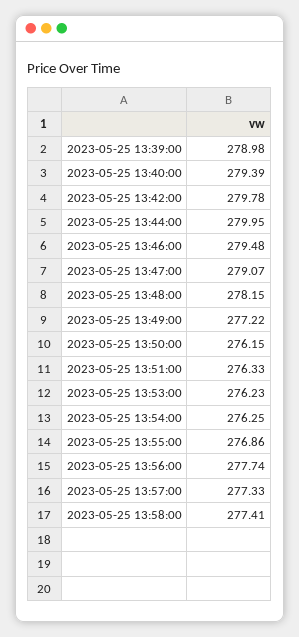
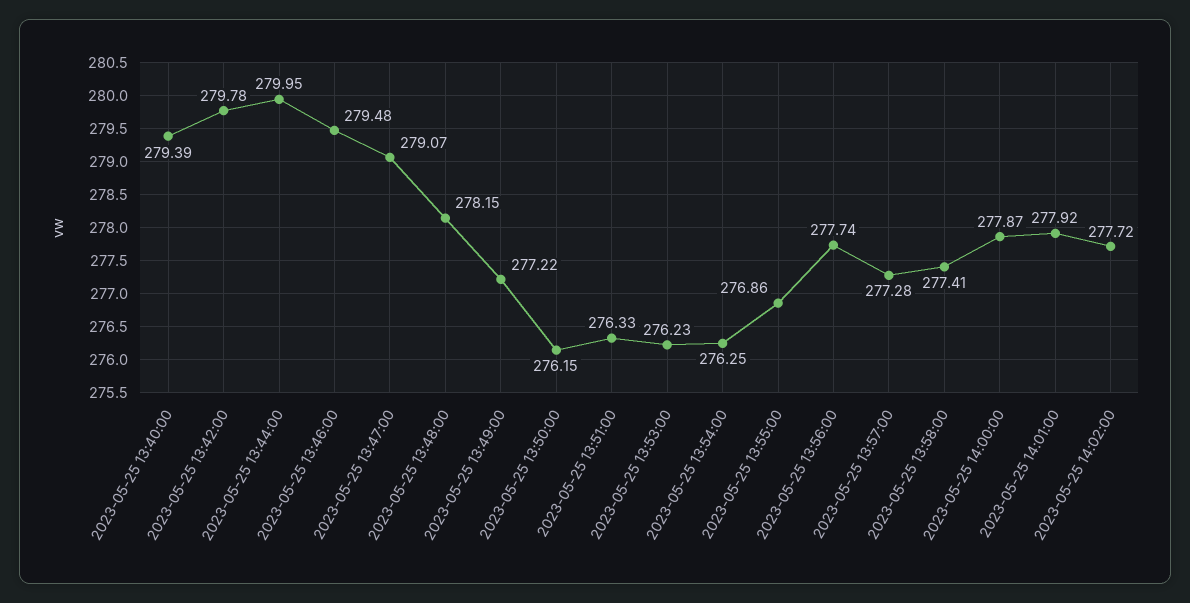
2023-05-25 13:39:00: 278.98 -> none
2023-05-25 13:57:00: 277.33 -> 277.28
2023-05-25 14:00:00: none -> 277.87
2023-05-25 14:01:00: none -> 277.92
2023-05-25 14:02:00: none -> 277.72

